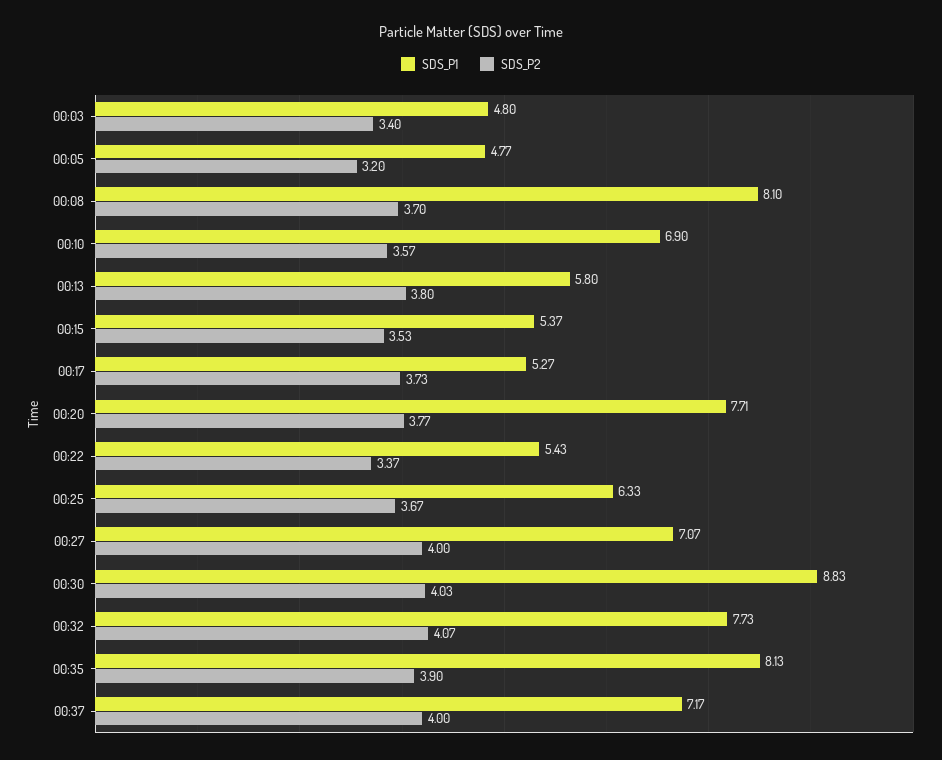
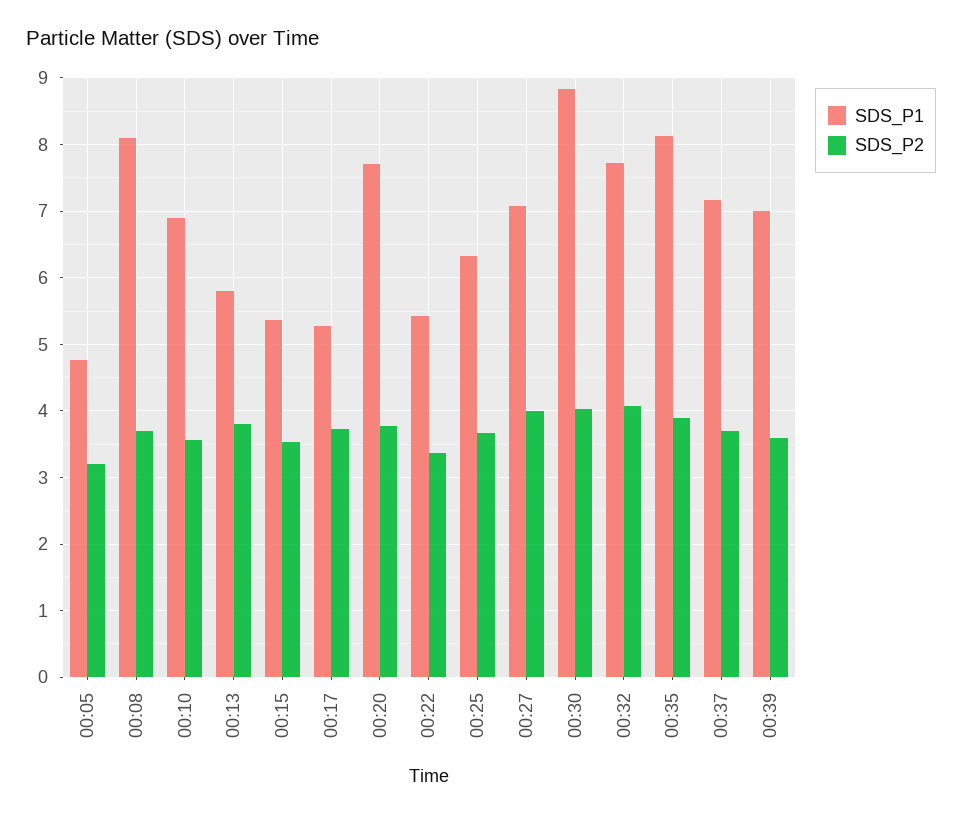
SDS_P1, 00:03: 4.8 -> none
SDS_P2, 00:03: 3.4 -> none
SDS_P2, 00:37: 4 -> 3.7
SDS_P1, 00:39: none -> 7
SDS_P2, 00:39: none -> 3.6

